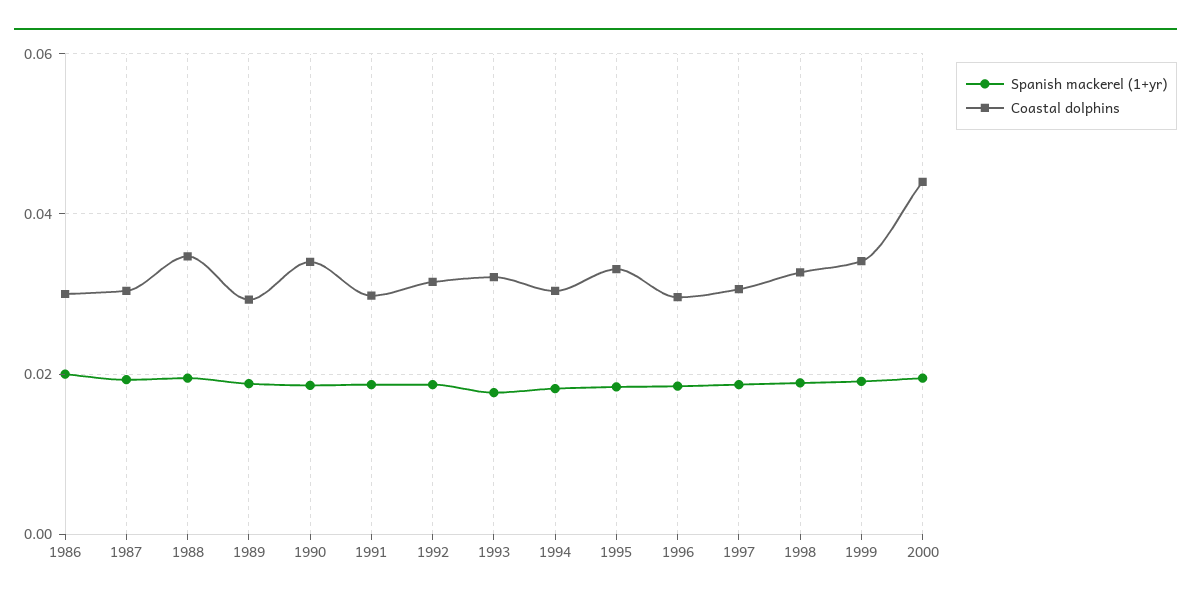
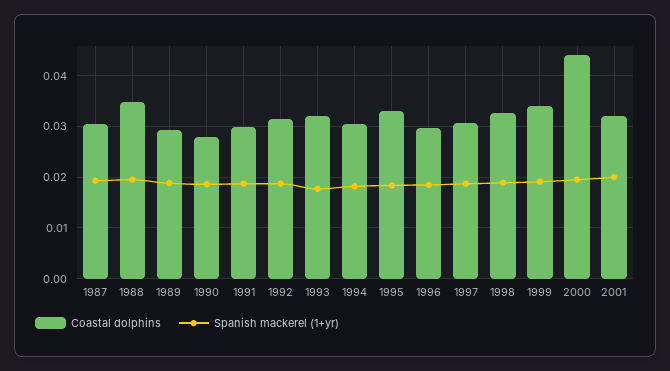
Spanish mackerel (1+yr), 1986: 0.02 -> none
Coastal dolphins, 1986: 0.03 -> none
Coastal dolphins, 1990: 0.034 -> 0.028
Coastal dolphins, 2001: none -> 0.032
Spanish mackerel (1+yr), 2001: none -> 0.02

